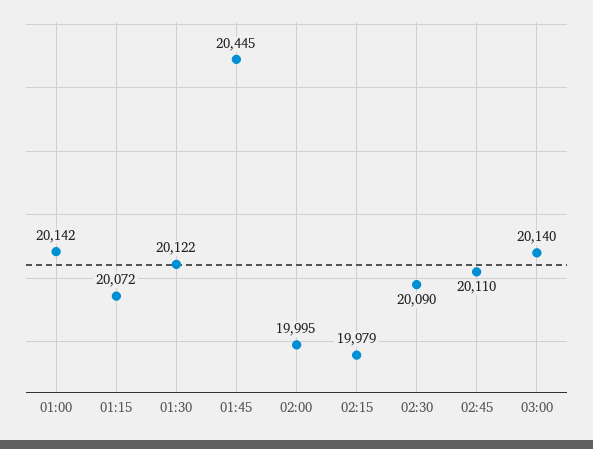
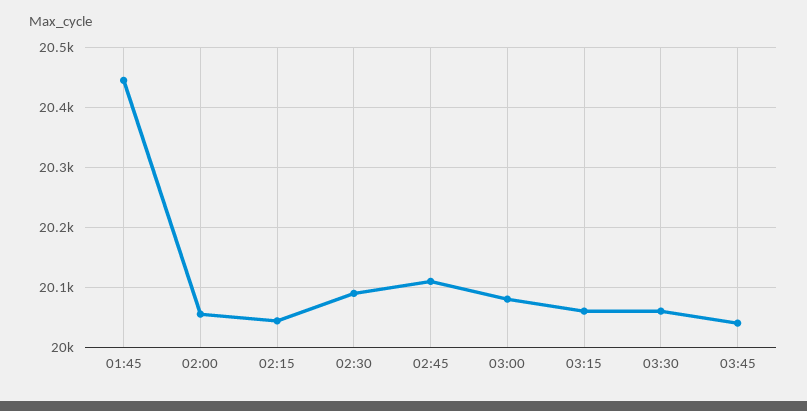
01:00: 20142 -> none
01:15: 20072 -> none
01:30: 20122 -> none
02:00: 19995 -> 20060
02:15: 19979 -> 20040
03:00: 20140 -> 20080
03:15: none -> 20060
03:30: none -> 20060
03:45: none -> 20040

